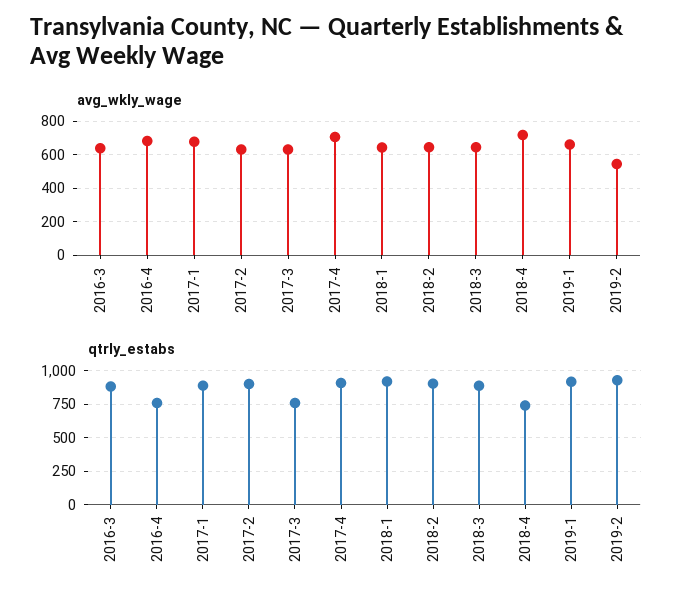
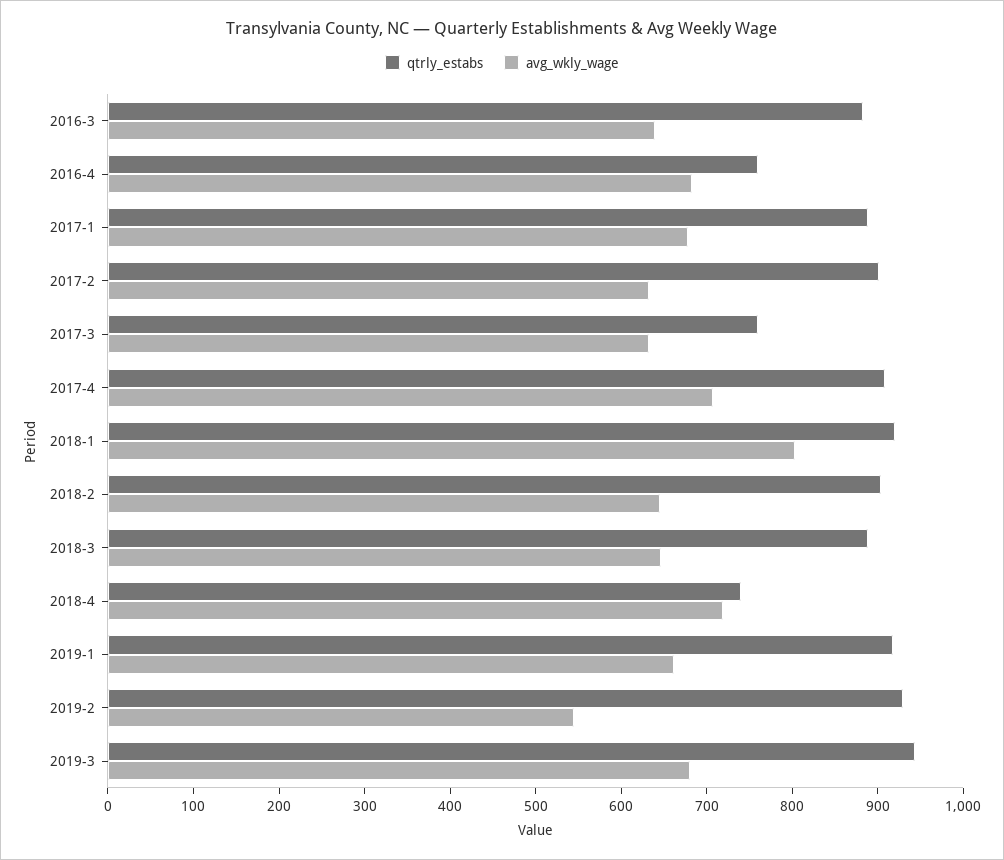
avg_wkly_wage, 2018-1: 650 -> 800
qtrly_estabs, 2019-3: none -> 940
avg_wkly_wage, 2019-3: none -> 680

